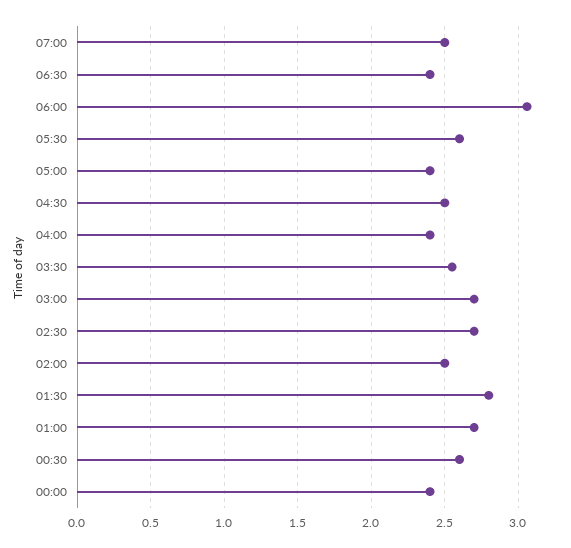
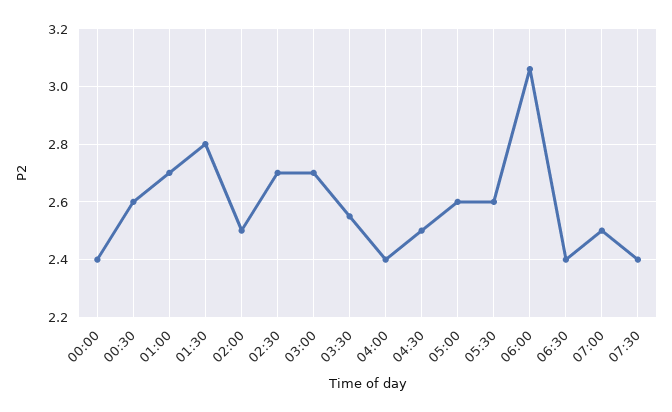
05:00: 2.4 -> 2.6
07:30: none -> 2.4

